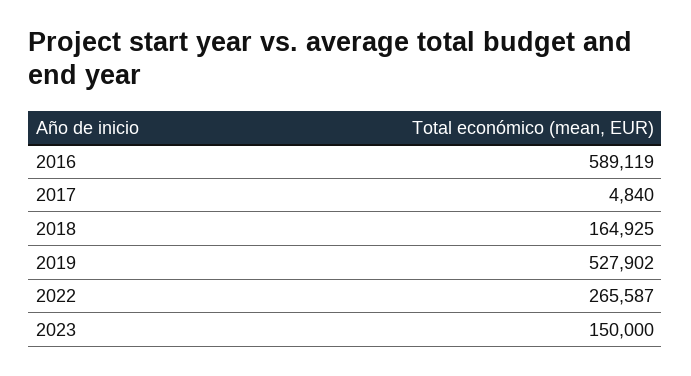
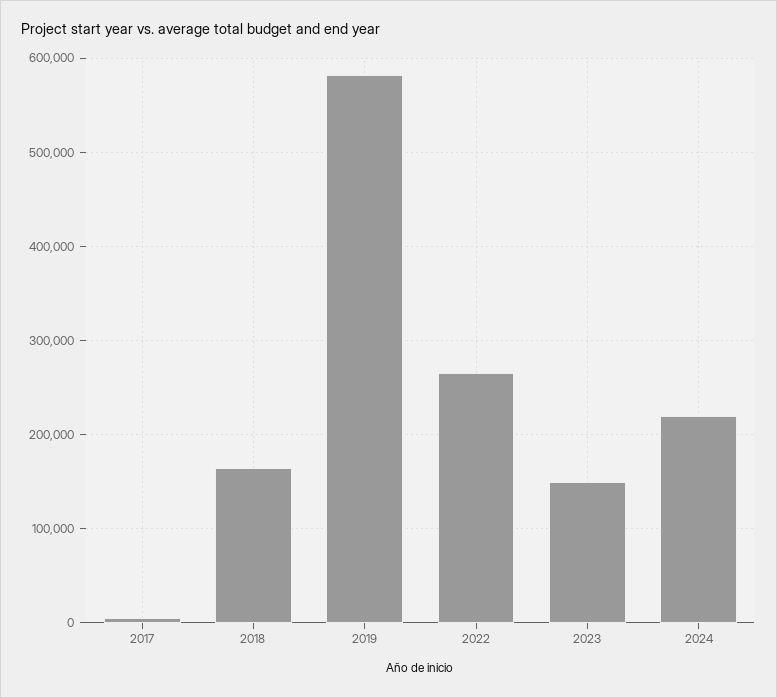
2016: 589119 -> none
2019: 527902 -> 580000
2024: none -> 220000

